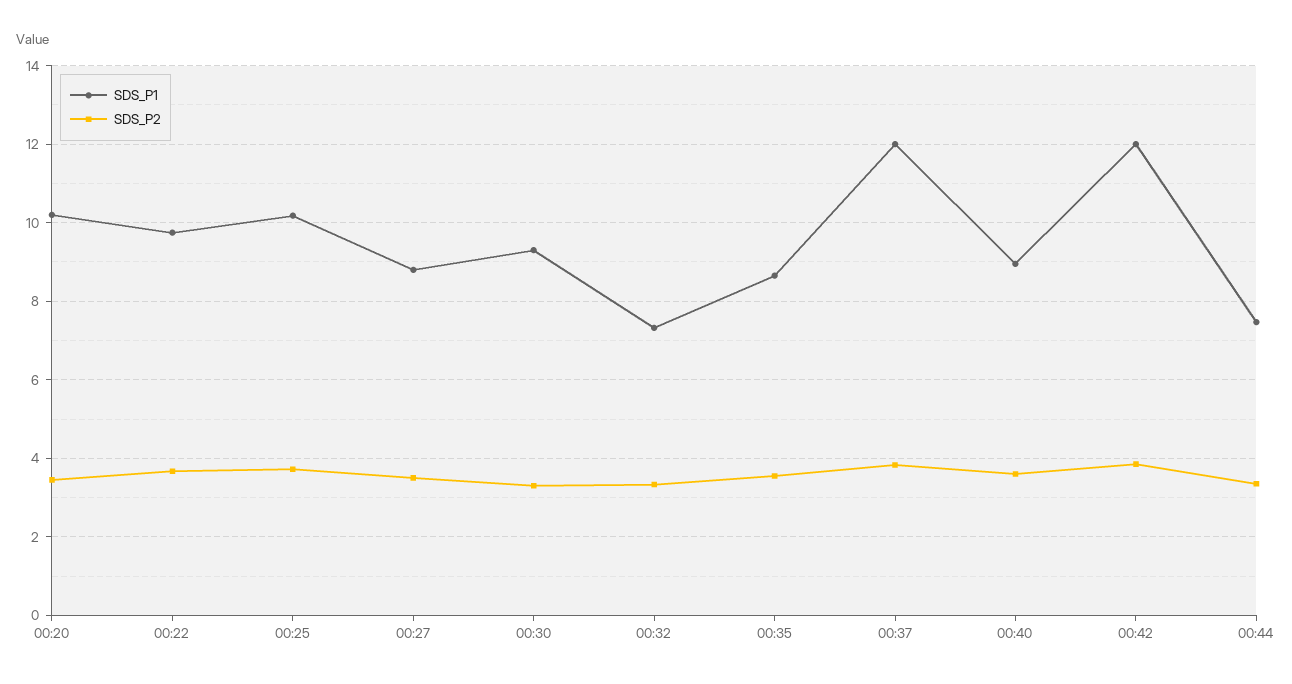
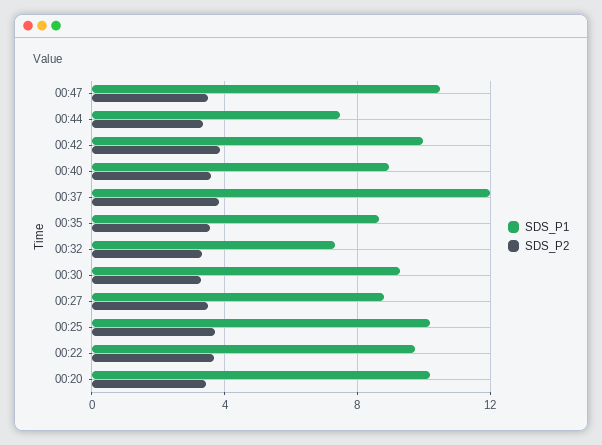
SDS_P1, 00:42: 12 -> 10
SDS_P1, 00:47: none -> 10.5
SDS_P2, 00:47: none -> 3.5

